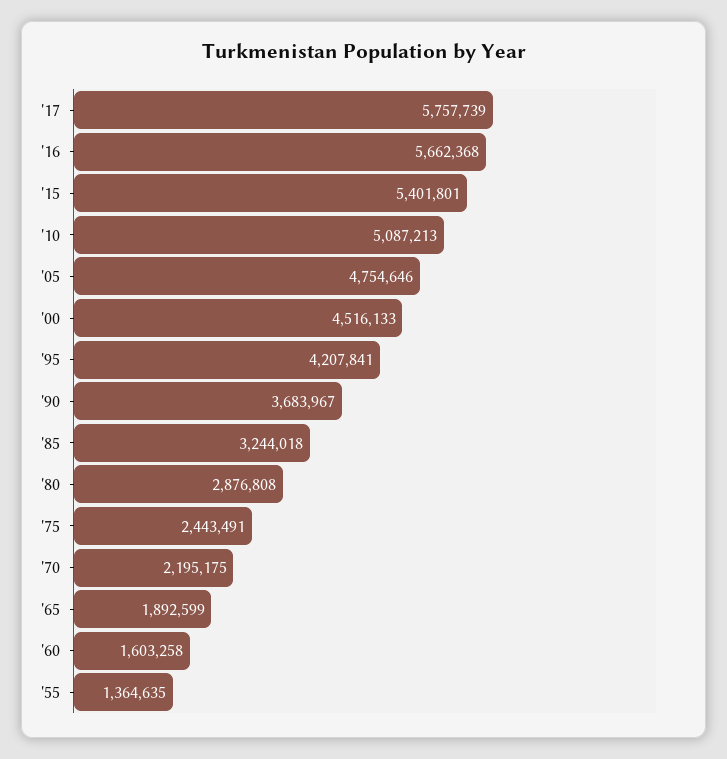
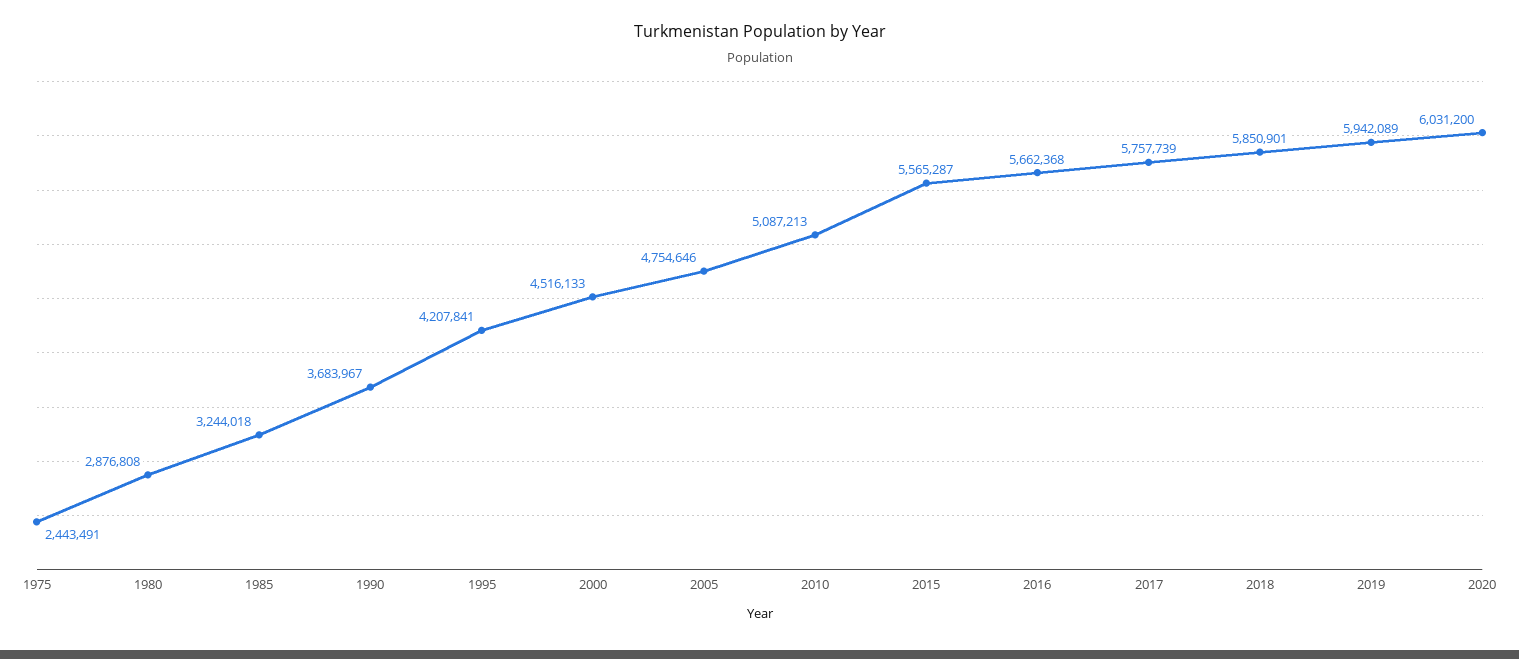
'15: 5401801 -> 5565287
'70: 2195175 -> none
'65: 1892599 -> none
'60: 1603258 -> none
'55: 1364635 -> none
2018: none -> 5850901
2019: none -> 5942089
2020: none -> 6031200

